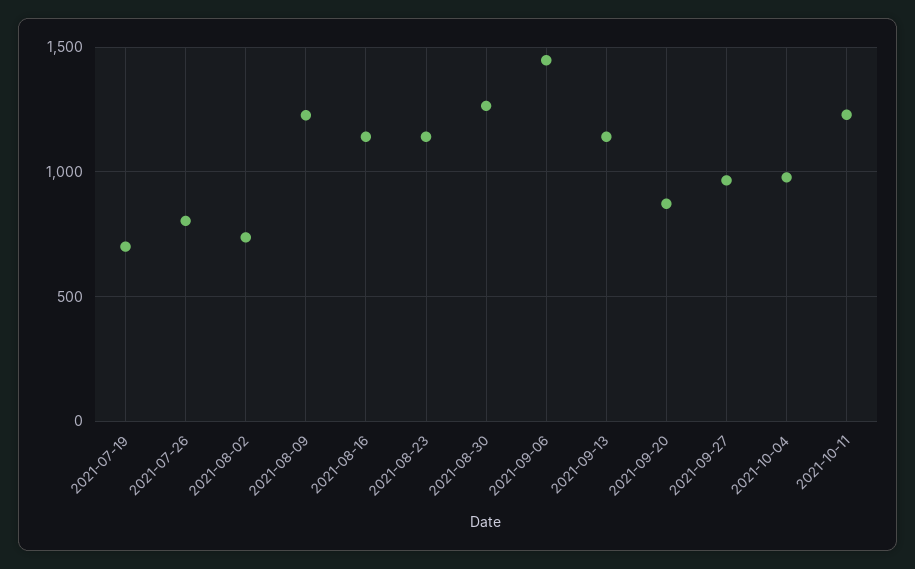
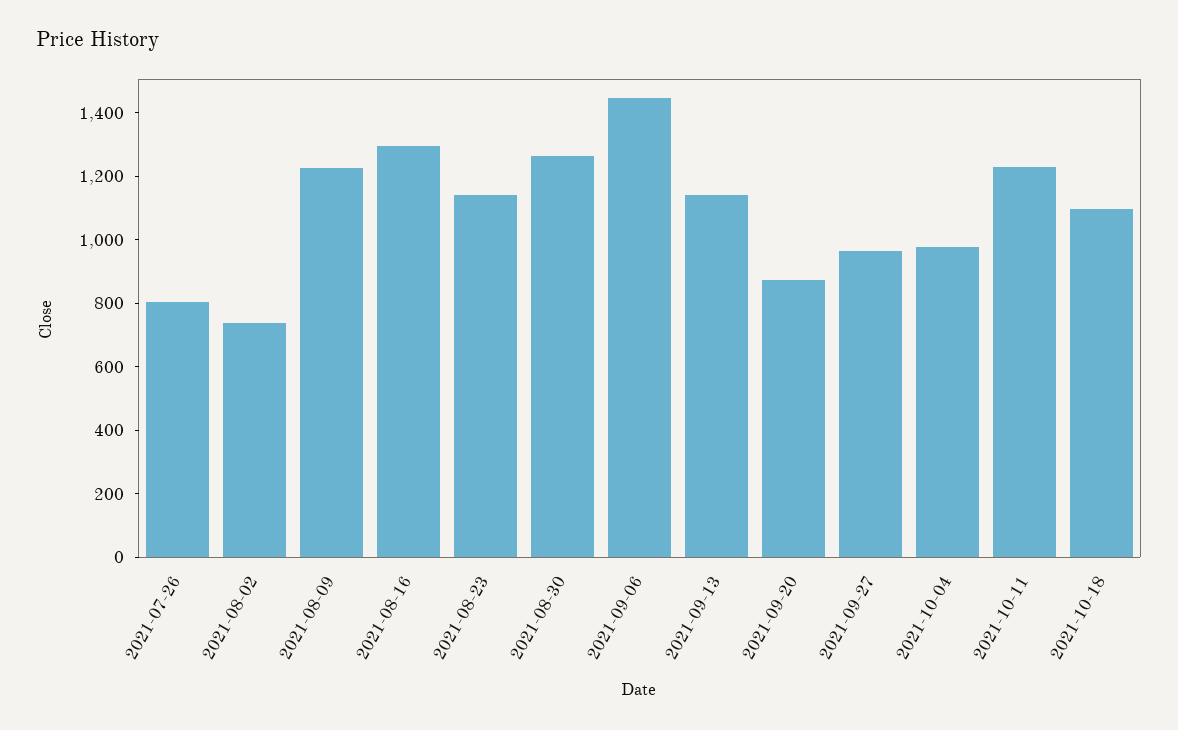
2021-07-19: 700 -> none
2021-08-16: 1150 -> 1300
2021-10-18: none -> 1100

